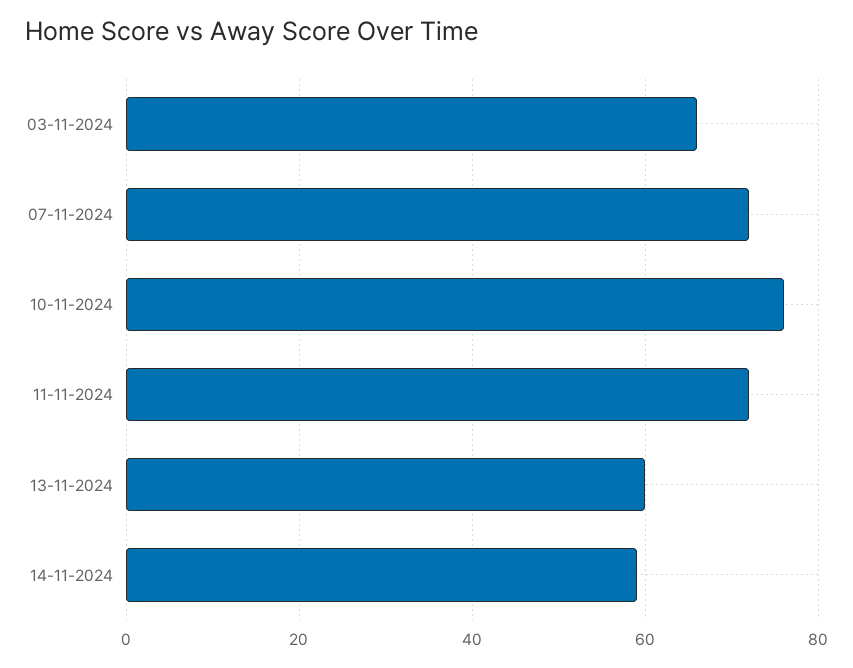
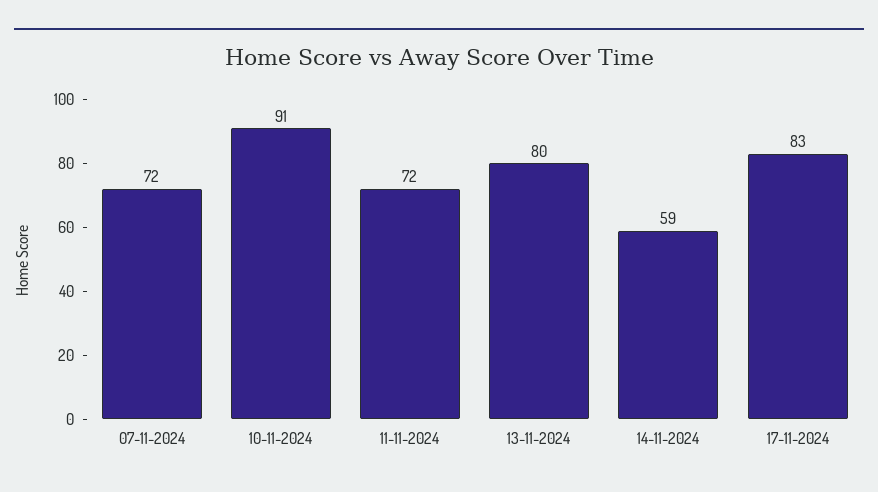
03-11-2024: 65 -> none
10-11-2024: 75 -> 91
13-11-2024: 60 -> 80
17-11-2024: none -> 83

